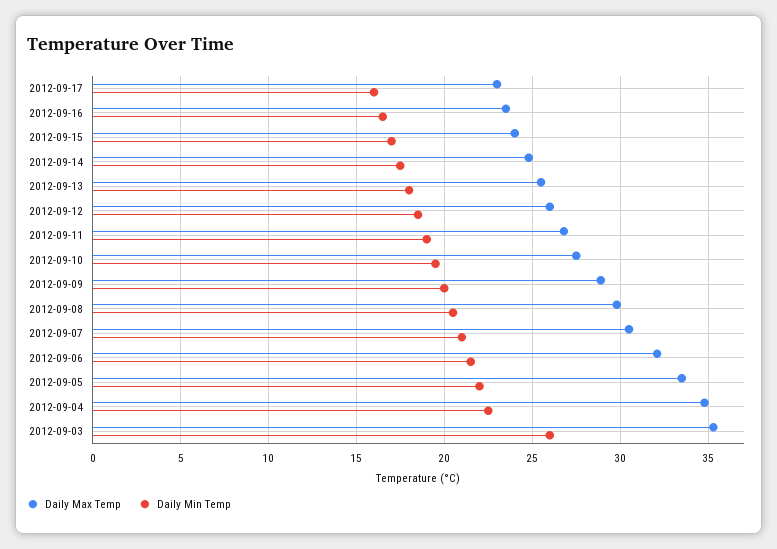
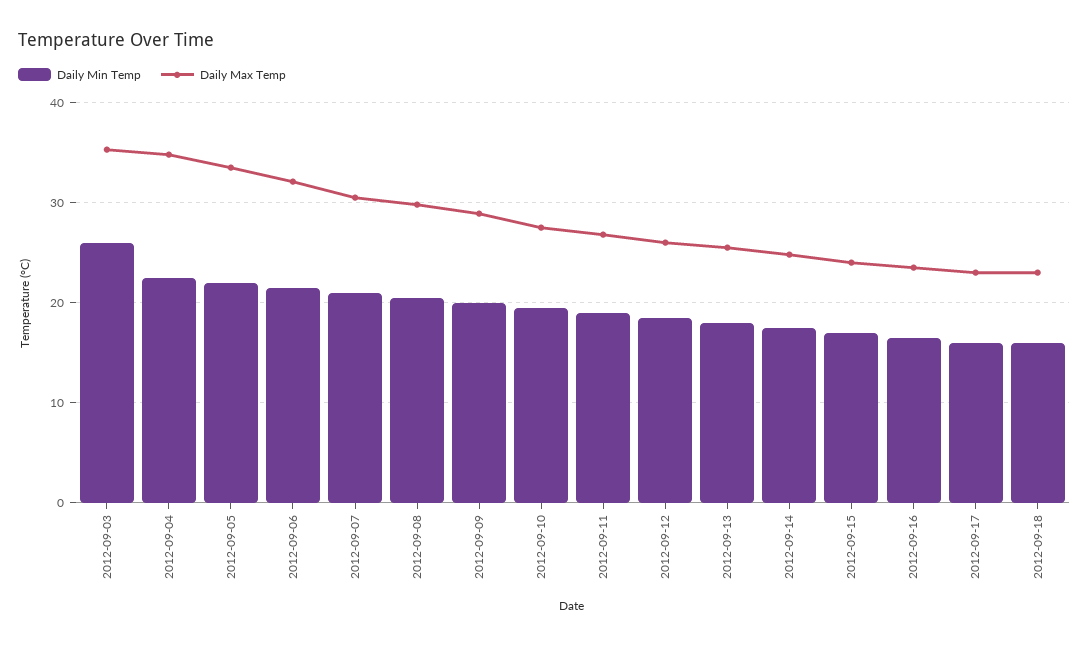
Daily Min Temp, 2012-09-18: none -> 16
Daily Max Temp, 2012-09-18: none -> 23

